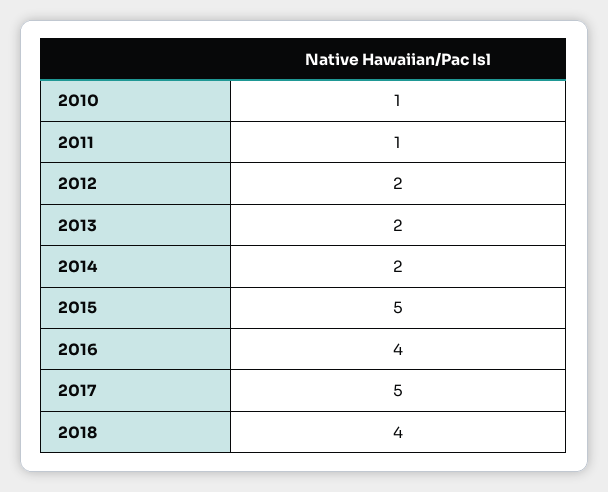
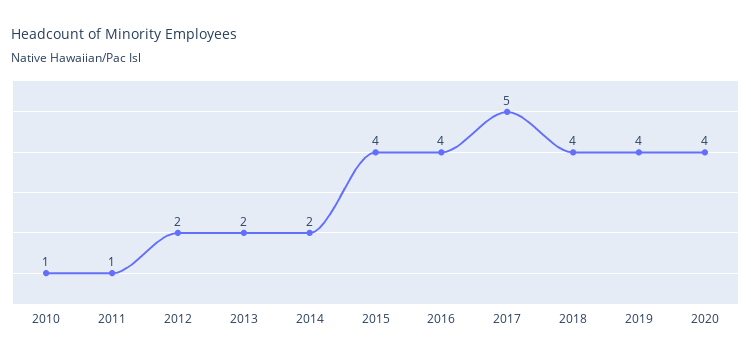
2015: 5 -> 4
2019: none -> 4
2020: none -> 4

